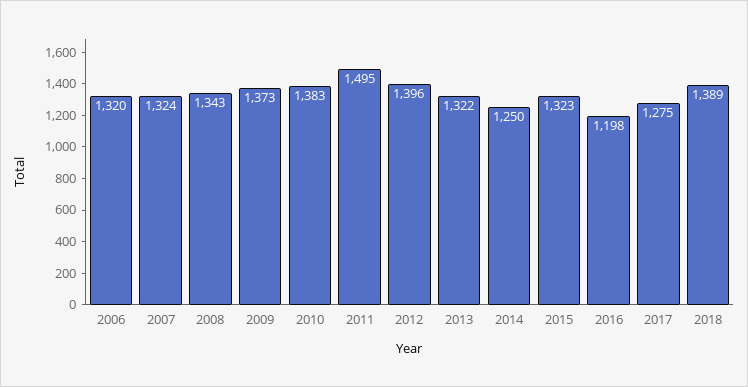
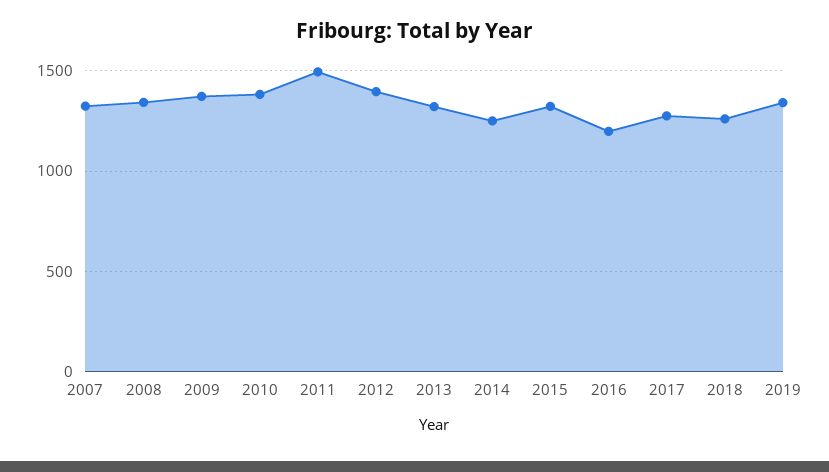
2006: 1320 -> none
2018: 1389 -> 1250
2019: none -> 1350

